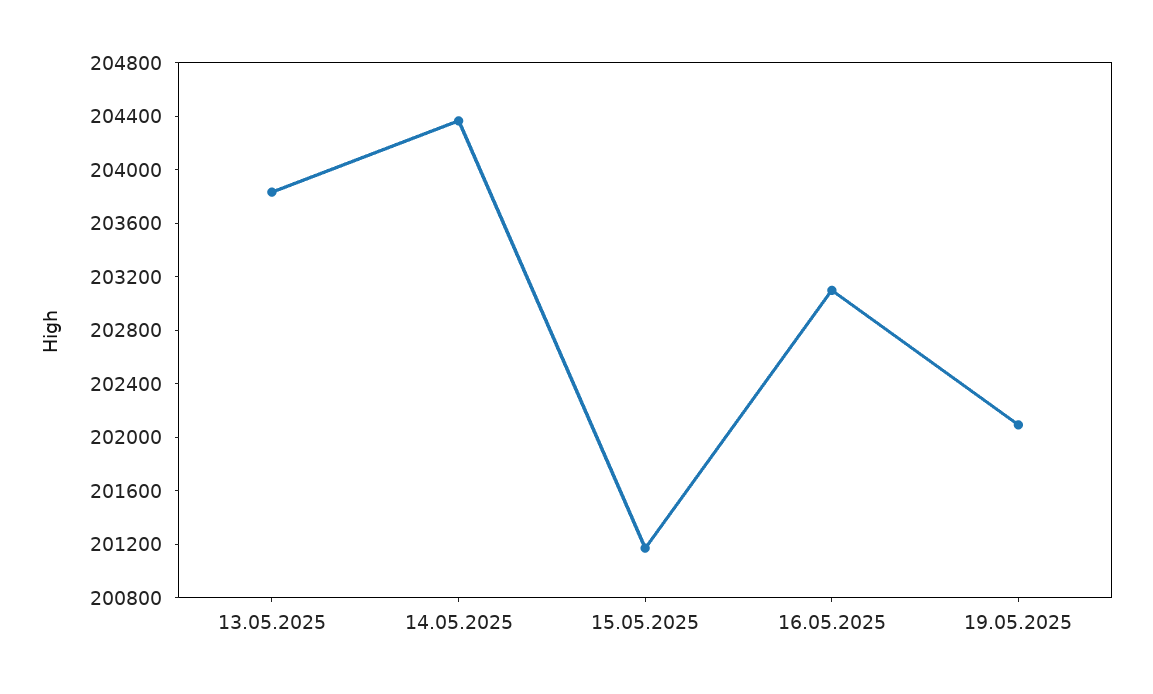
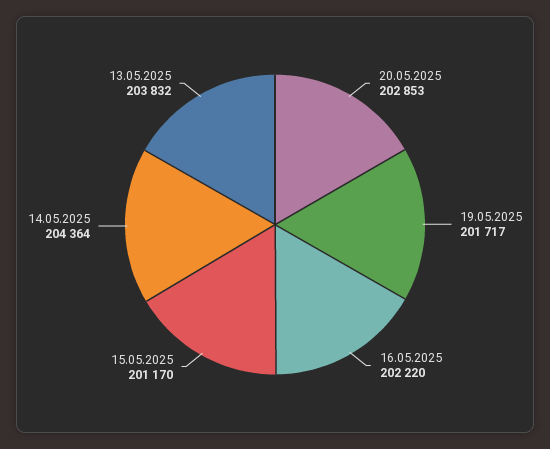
16.05.2025: 203100 -> 202220
19.05.2025: 202100 -> 201717
20.05.2025: none -> 202853

